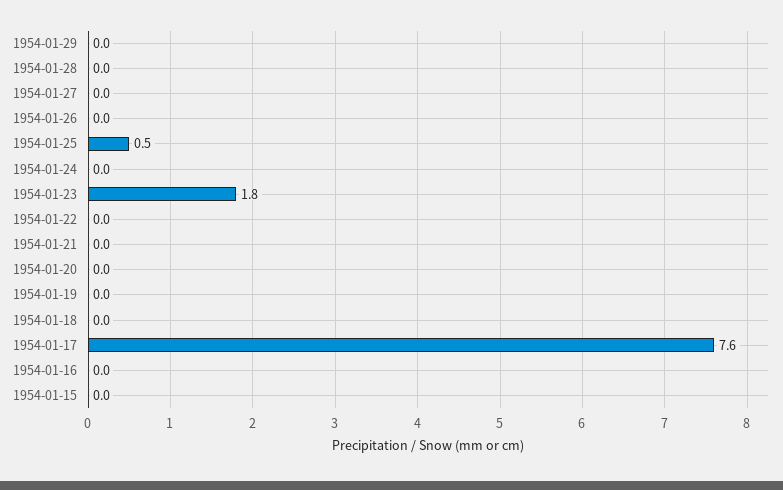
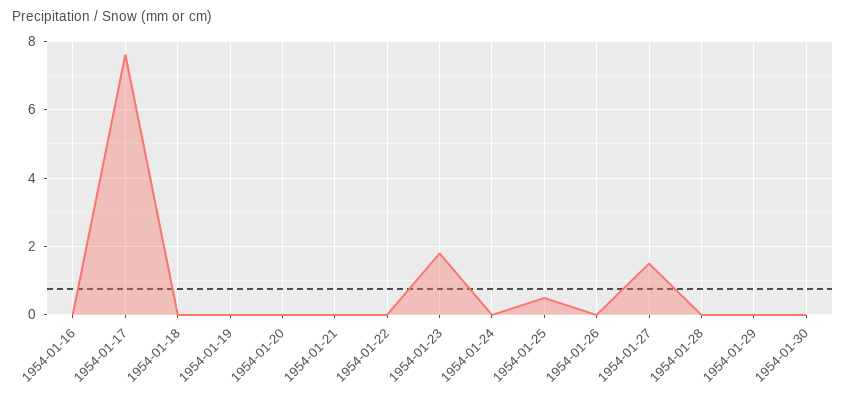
1954-01-27: 0 -> 1.5
1954-01-15: 0 -> none
1954-01-30: none -> 0

